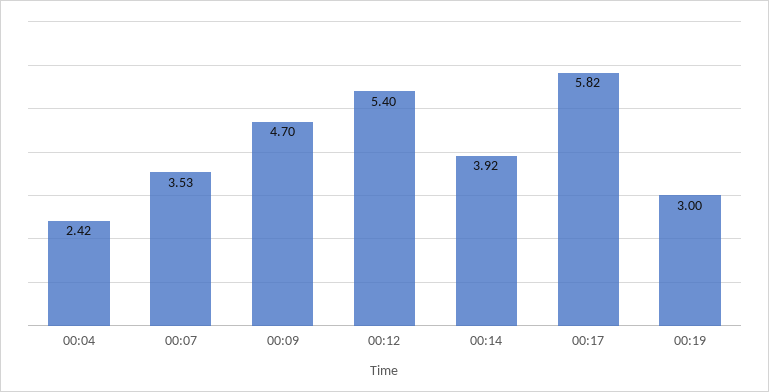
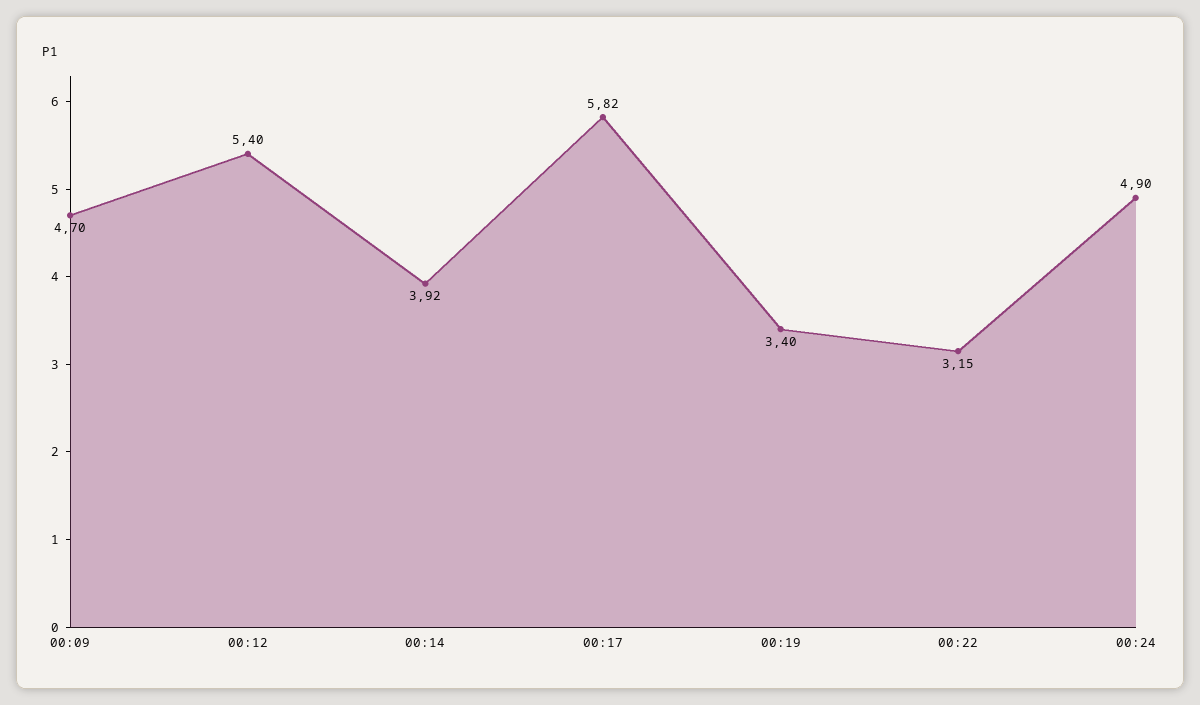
00:04: 2.42 -> none
00:07: 3.53 -> none
00:19: 3 -> 3.4
00:22: none -> 3.15
00:24: none -> 4.9

